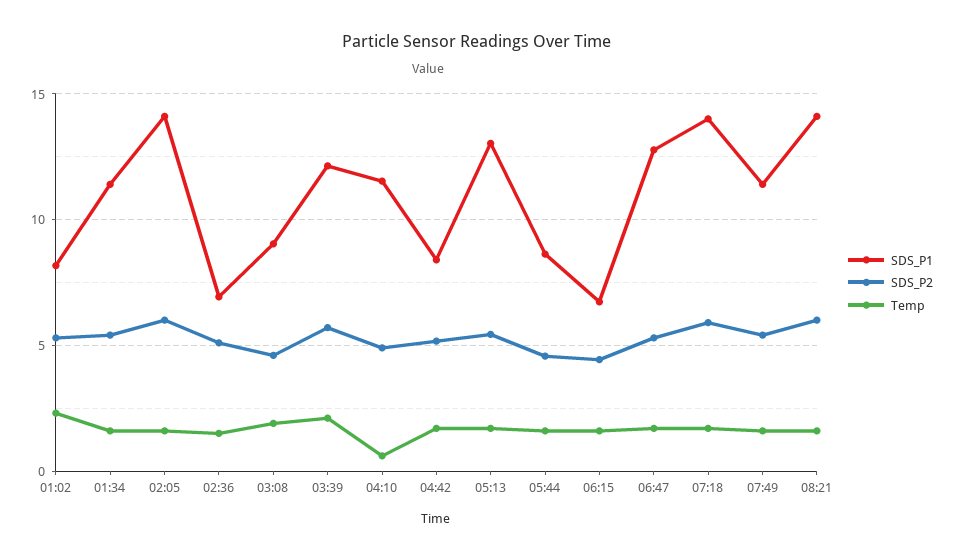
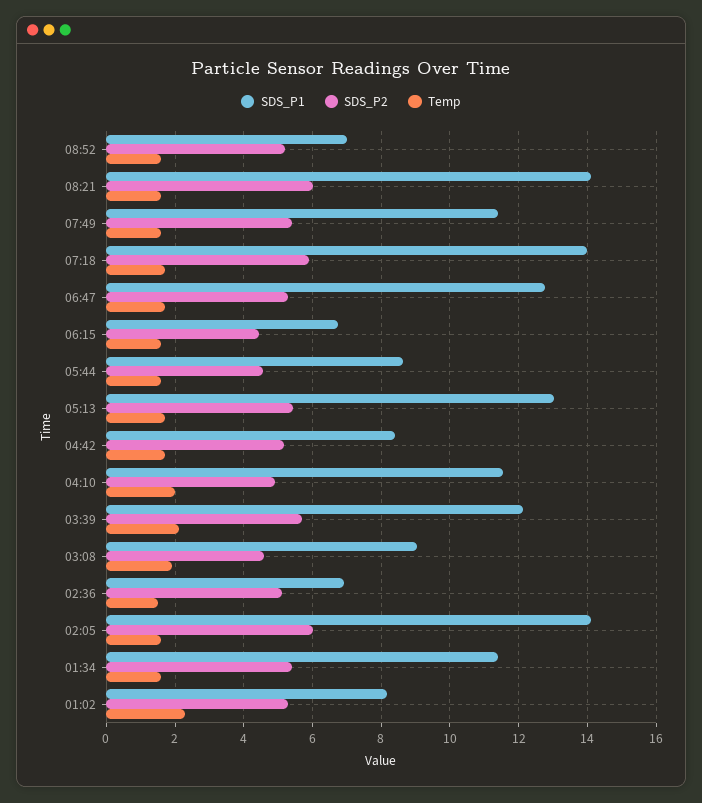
Temp, 04:10: 0.5 -> 2
SDS_P1, 08:52: none -> 7
SDS_P2, 08:52: none -> 5.2
Temp, 08:52: none -> 1.6

